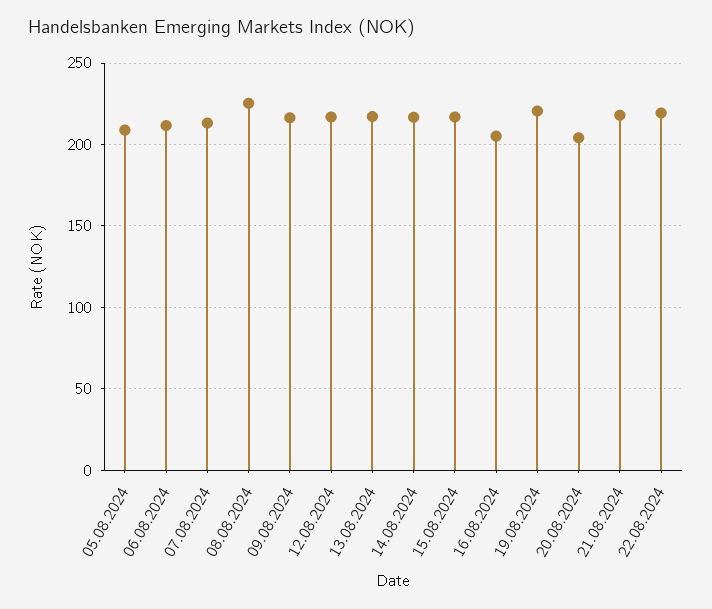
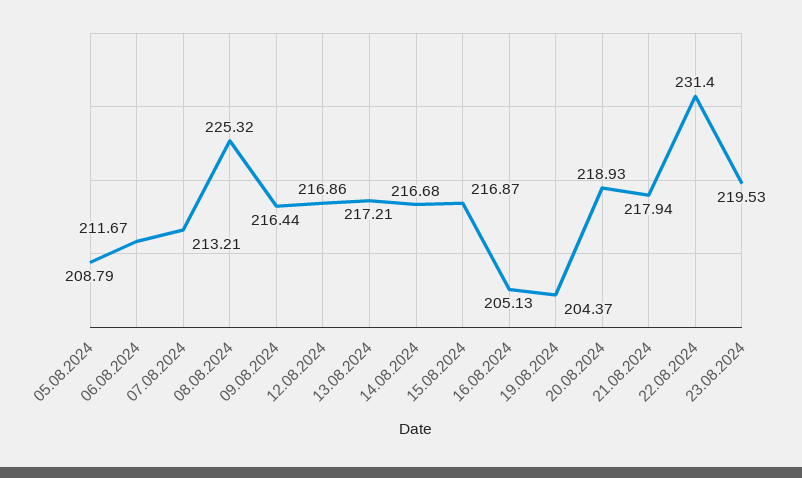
19.08.2024: 220 -> 204.37
20.08.2024: 205 -> 218.93
22.08.2024: 220 -> 231.4
23.08.2024: none -> 219.53

